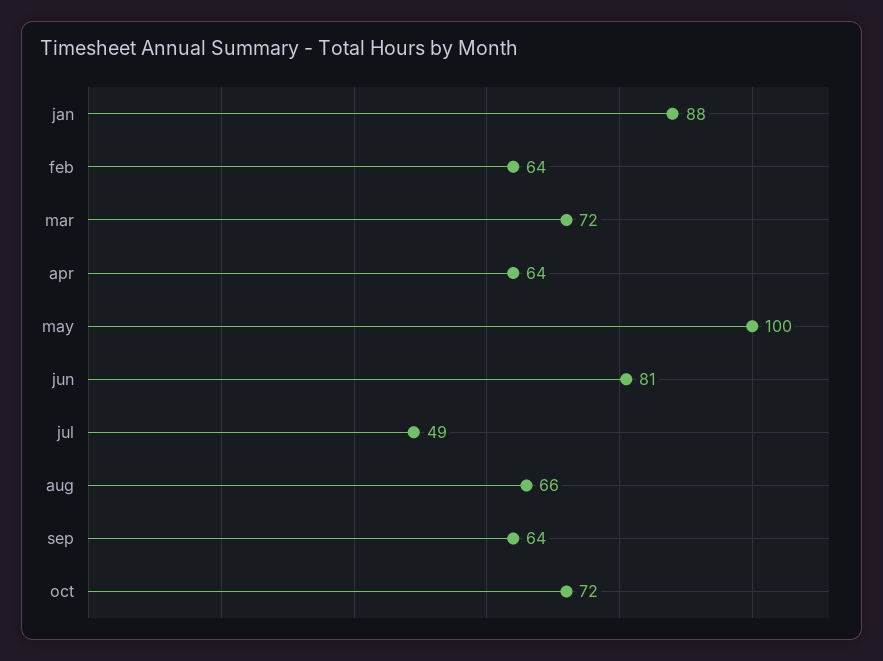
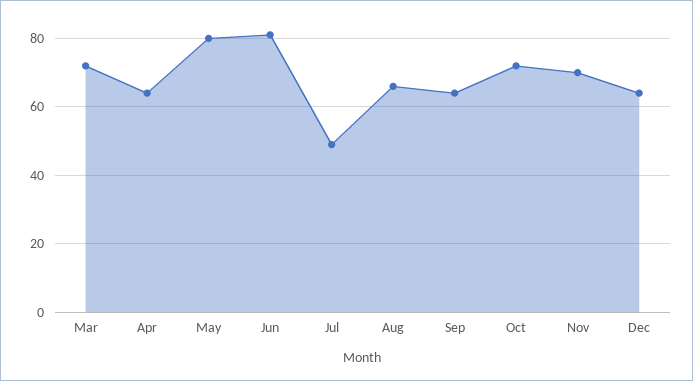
jan: 88 -> none
feb: 64 -> none
may: 100 -> 80
Nov: none -> 70
Dec: none -> 65

